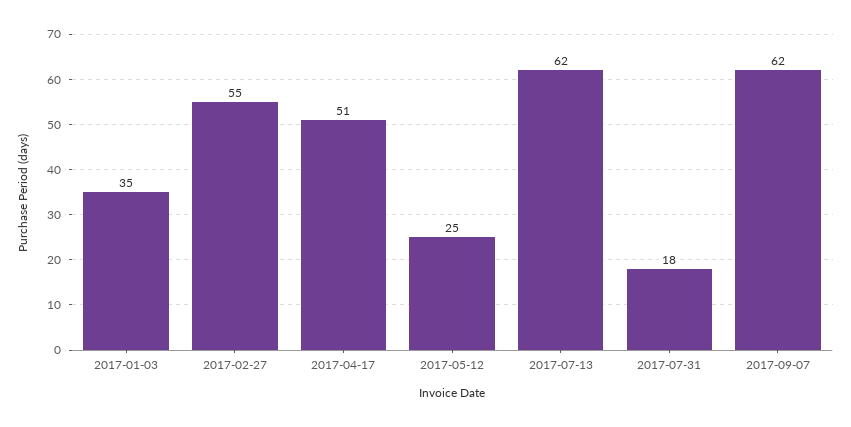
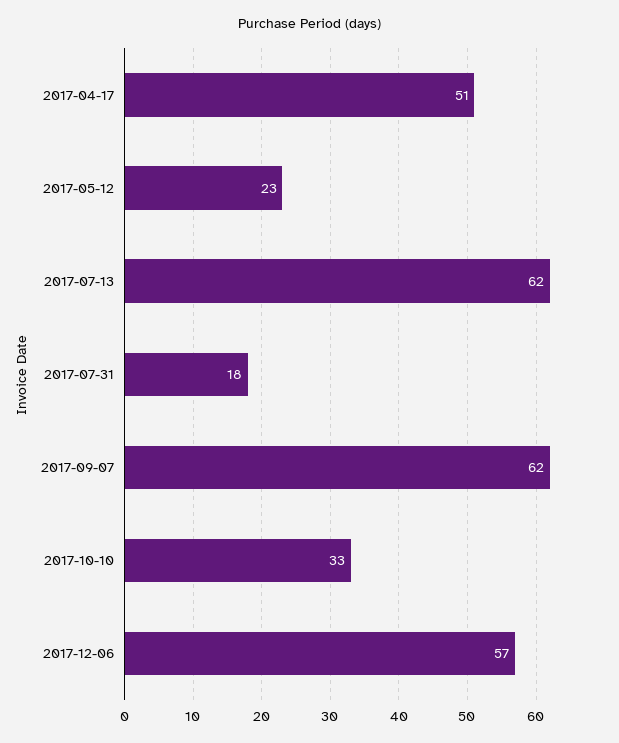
2017-01-03: 35 -> none
2017-02-27: 55 -> none
2017-05-12: 25 -> 23
2017-10-10: none -> 33
2017-12-06: none -> 57

